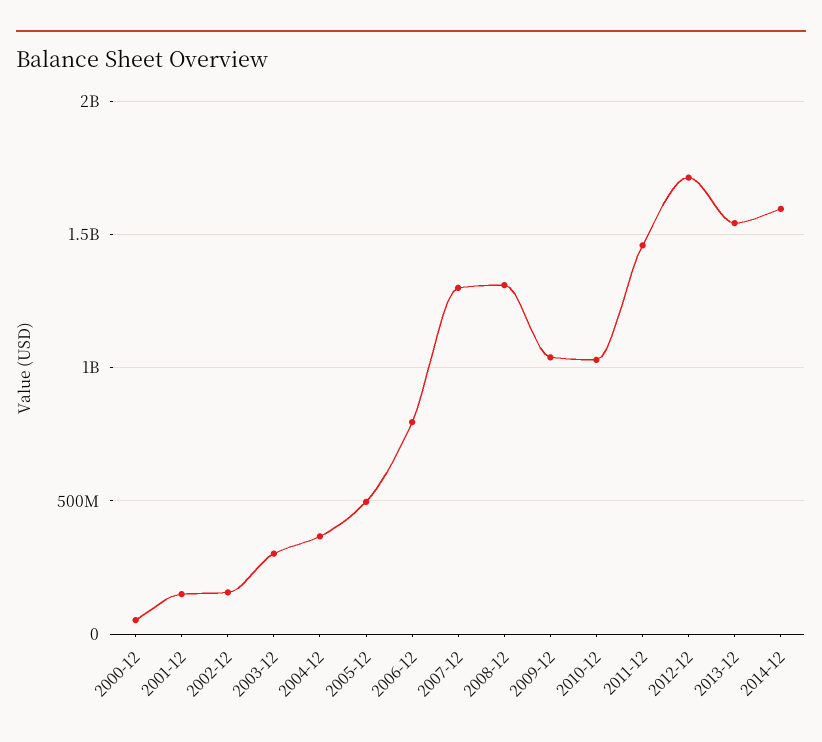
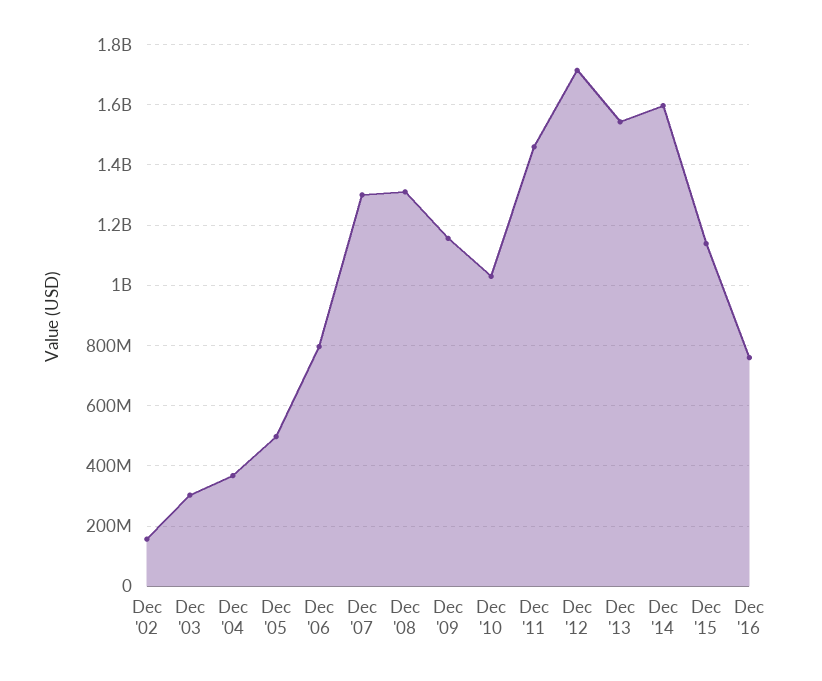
2000-12: 50000000 -> none
2001-12: 150000000 -> none
2009-12: 1050000000 -> 1160000000
Dec '15: none -> 1140000000
Dec '16: none -> 760000000

